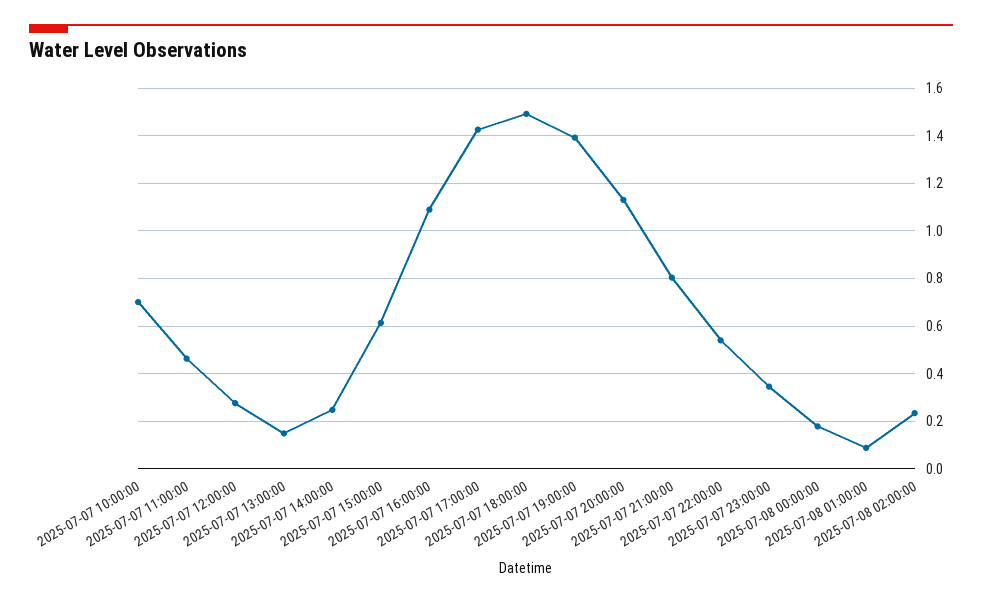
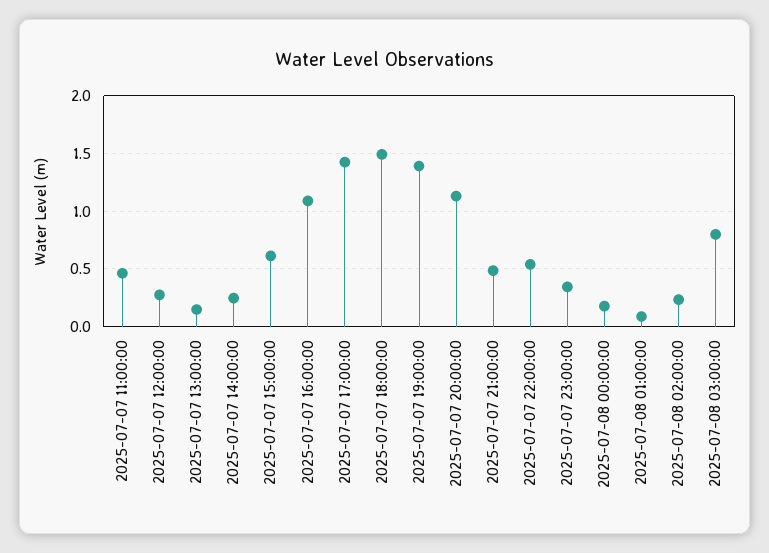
2025-07-07 10:00:00: 0.7 -> none
2025-07-07 21:00:00: 0.8 -> 0.5
2025-07-08 03:00:00: none -> 0.8

